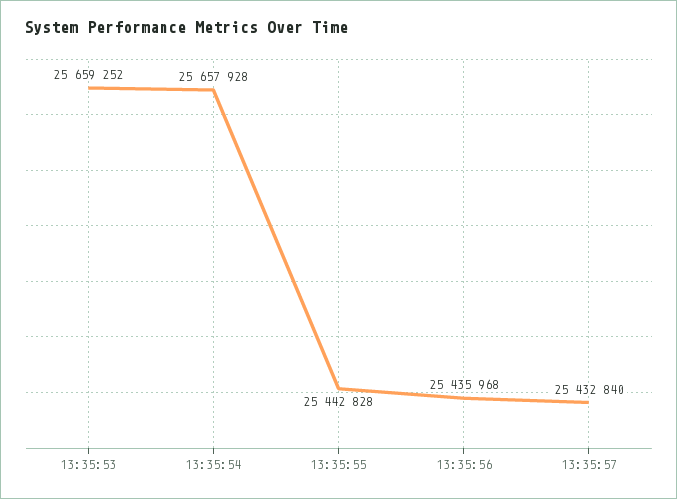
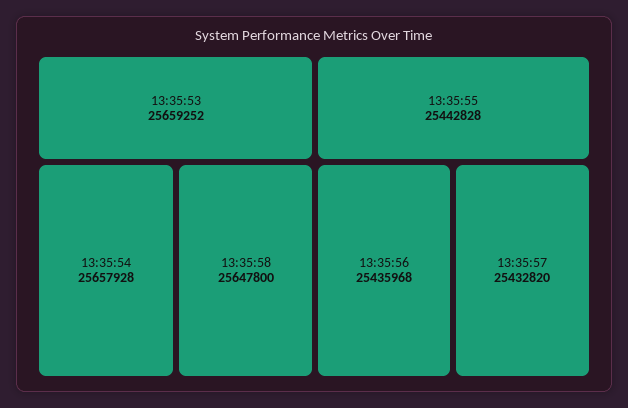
13:35:57: 25432840 -> 25432820
13:35:58: none -> 25647800

